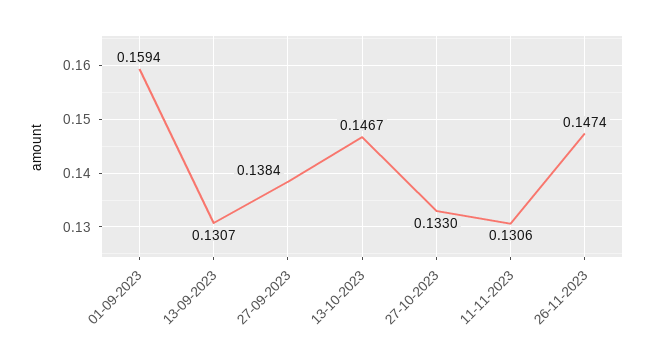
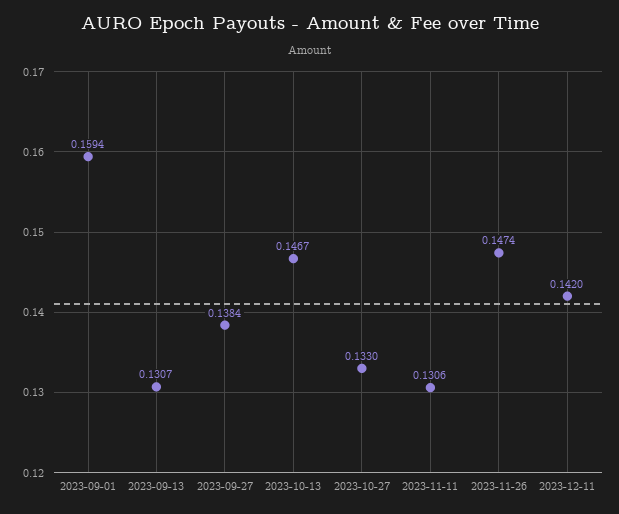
2023-12-11: none -> 0.142

